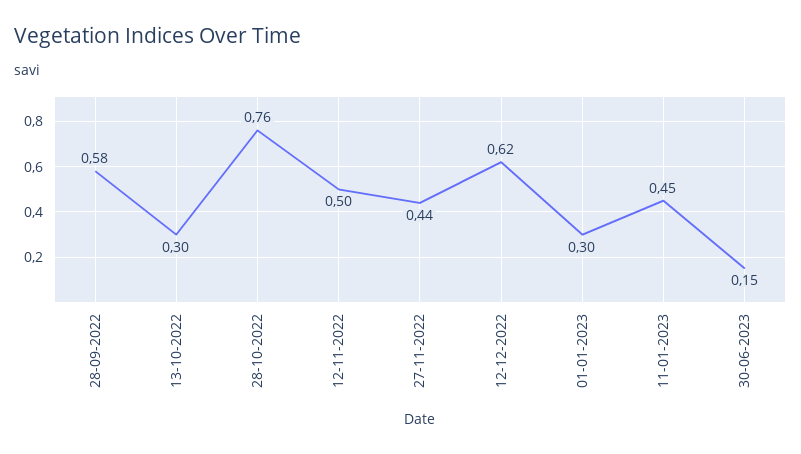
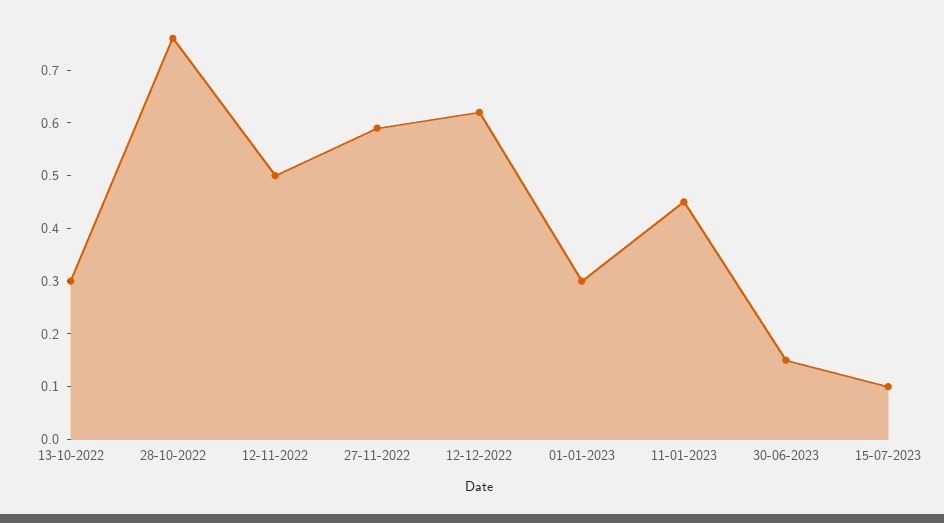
28-09-2022: 0.58 -> none
27-11-2022: 0.44 -> 0.6
15-07-2023: none -> 0.1

